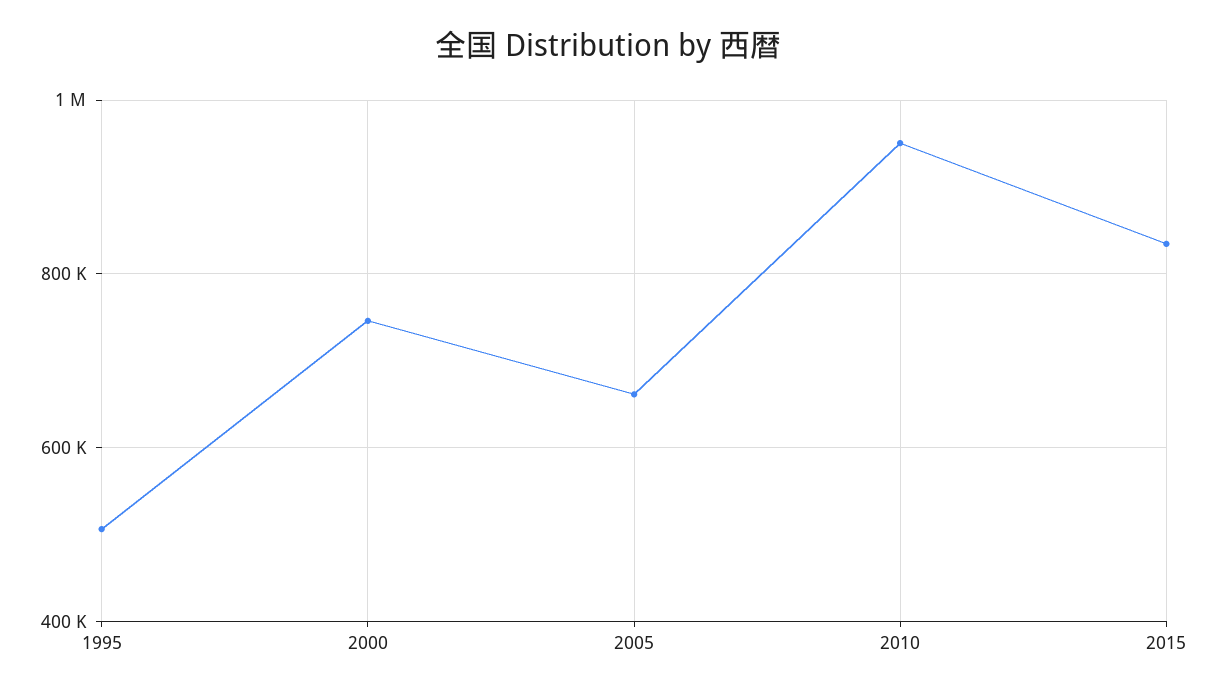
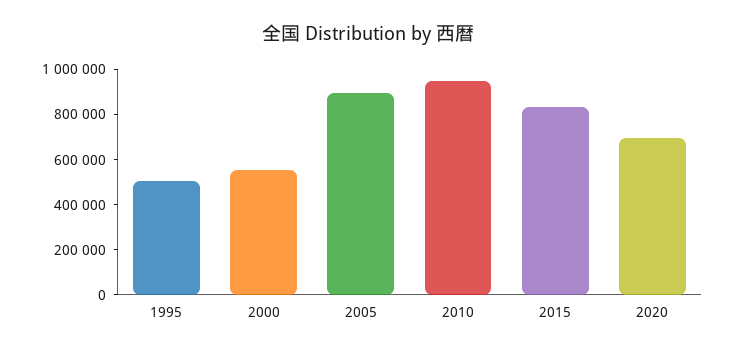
2000: 740000 -> 550000
2005: 660000 -> 900000
2020: none -> 700000

